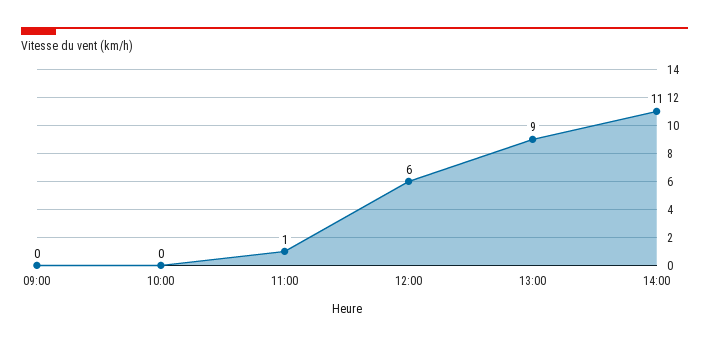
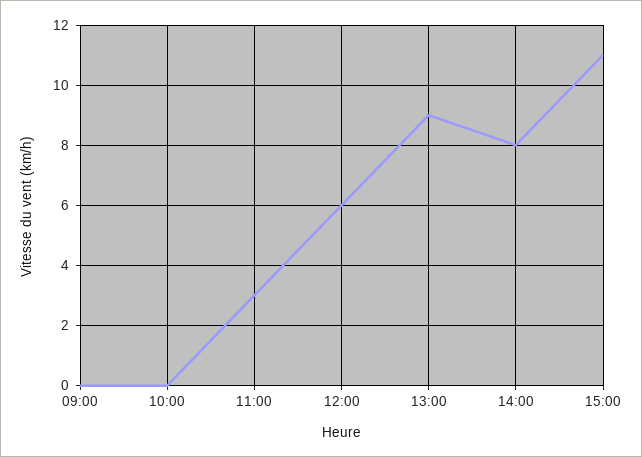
11:00: 1 -> 3
14:00: 11 -> 8
15:00: none -> 11

